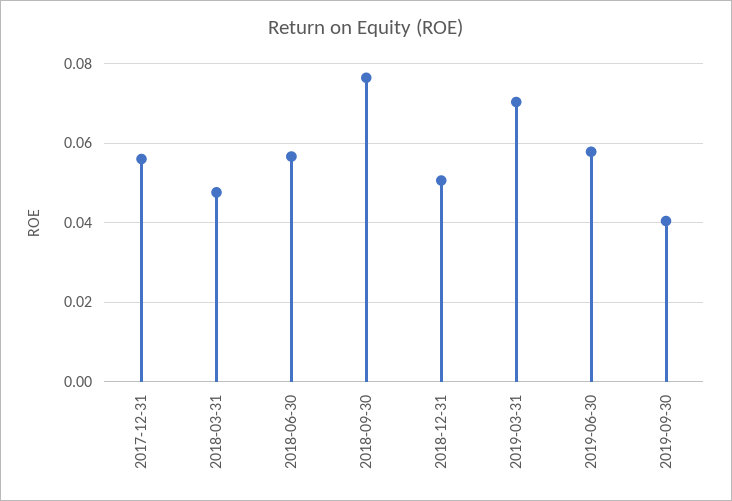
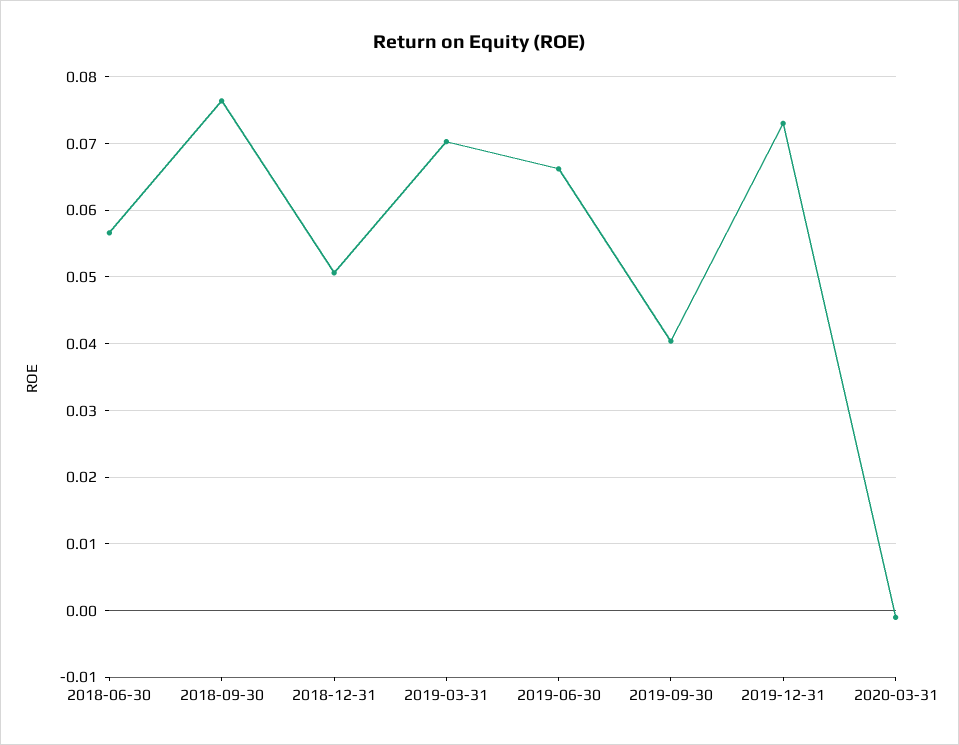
2017-12-31: 0.056 -> none
2018-03-31: 0.048 -> none
2019-06-30: 0.058 -> 0.066
2019-12-31: none -> 0.073
2020-03-31: none -> -0.001

